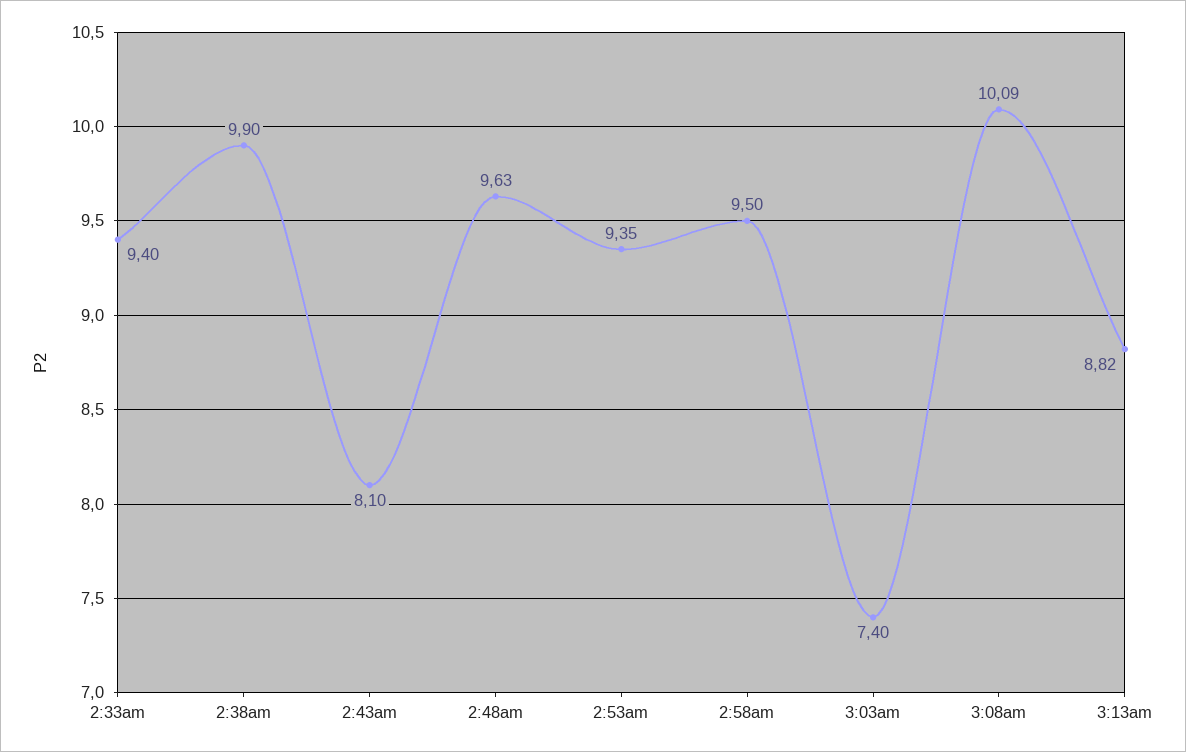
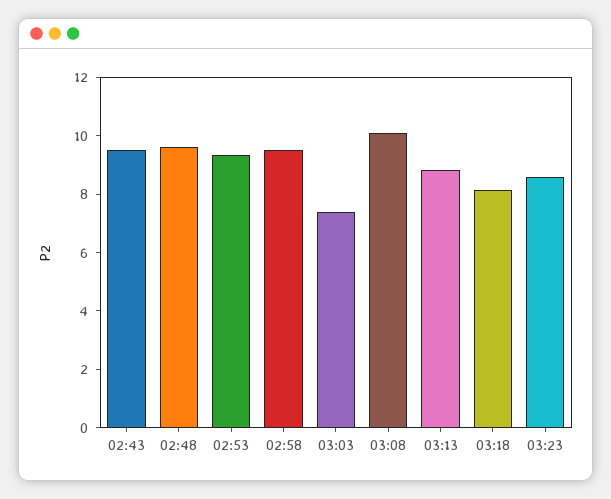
2:33am: 9.4 -> none
2:38am: 9.9 -> none
2:43am: 8.1 -> 9.5
03:18: none -> 8
03:23: none -> 8.5

